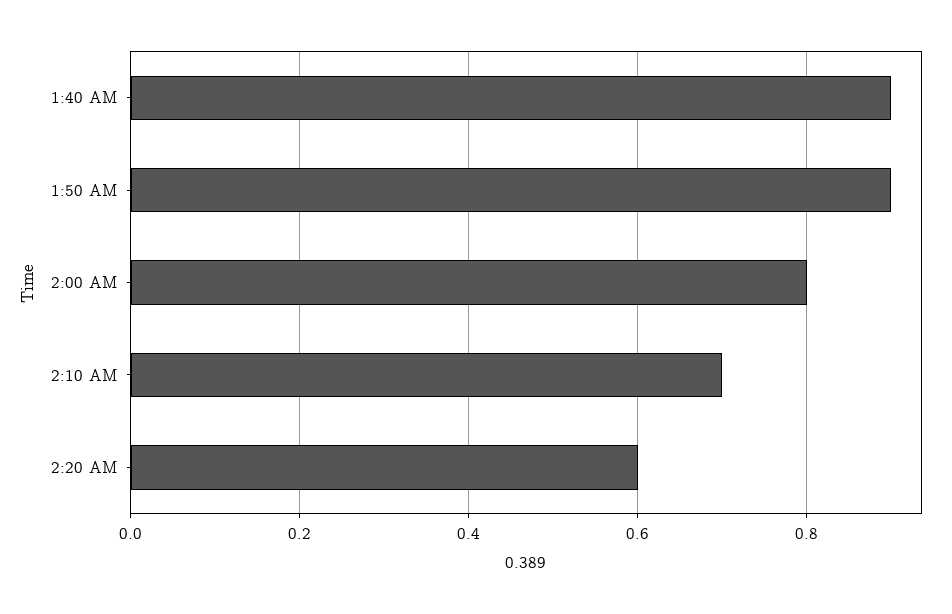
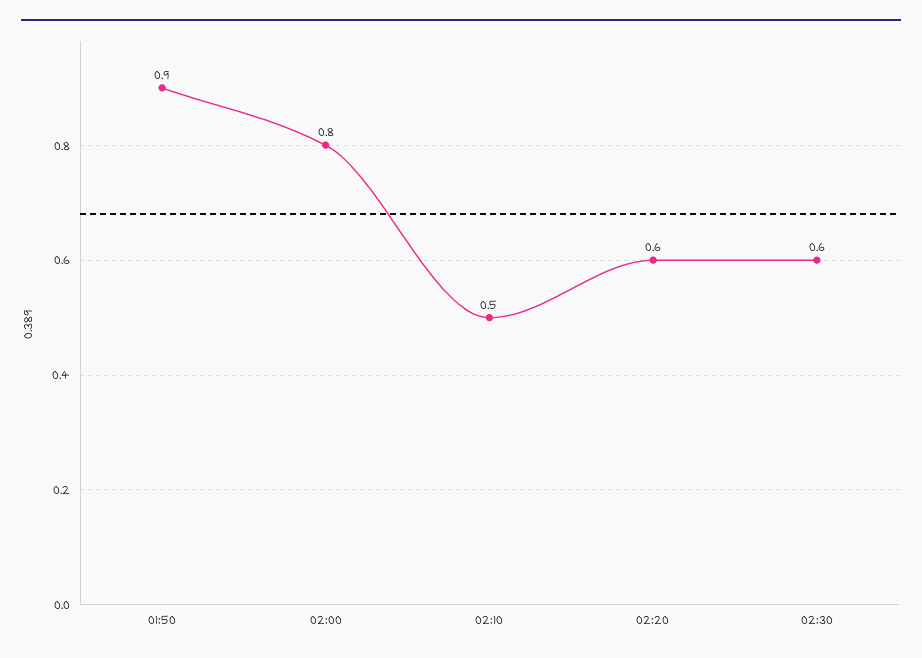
1:40 AM: 0.9 -> none
2:10 AM: 0.7 -> 0.5
02:30: none -> 0.6

